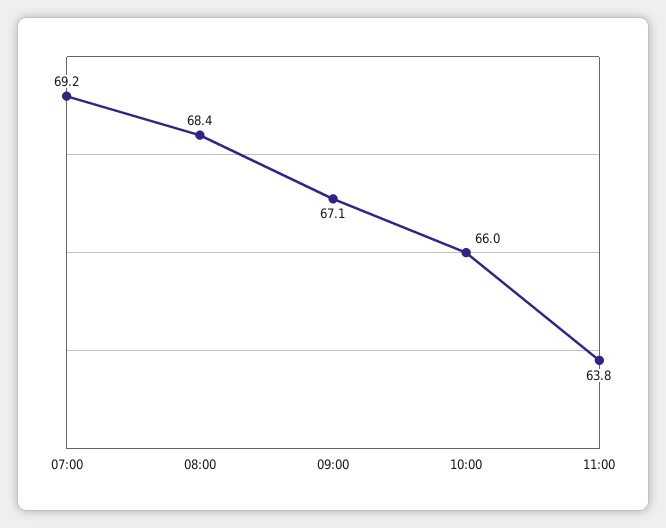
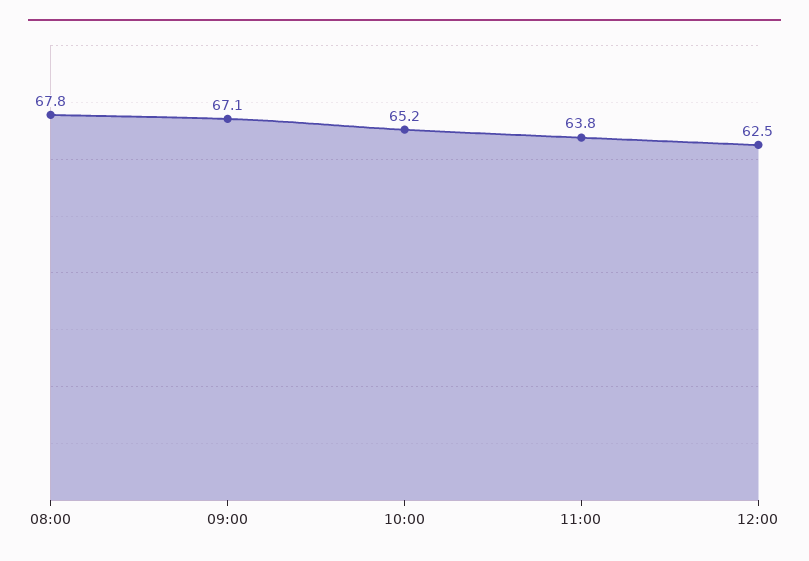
07:00: 69.2 -> none
08:00: 68.4 -> 67.8
10:00: 66 -> 65.2
12:00: none -> 62.5

